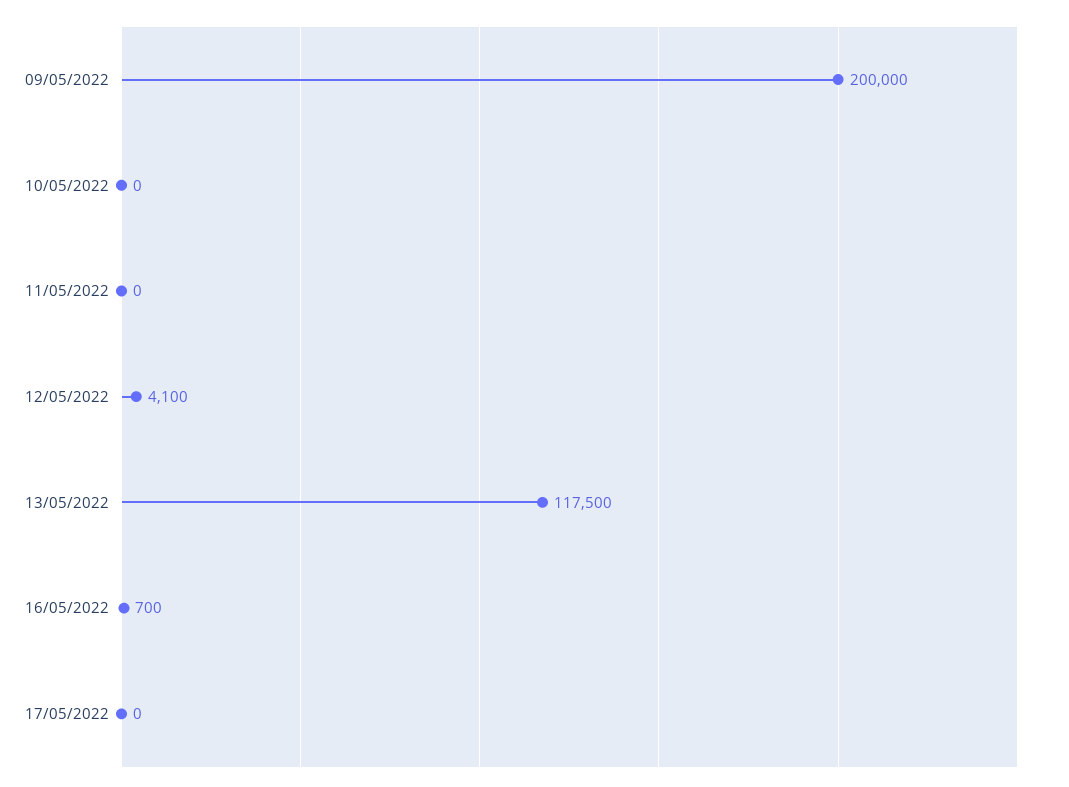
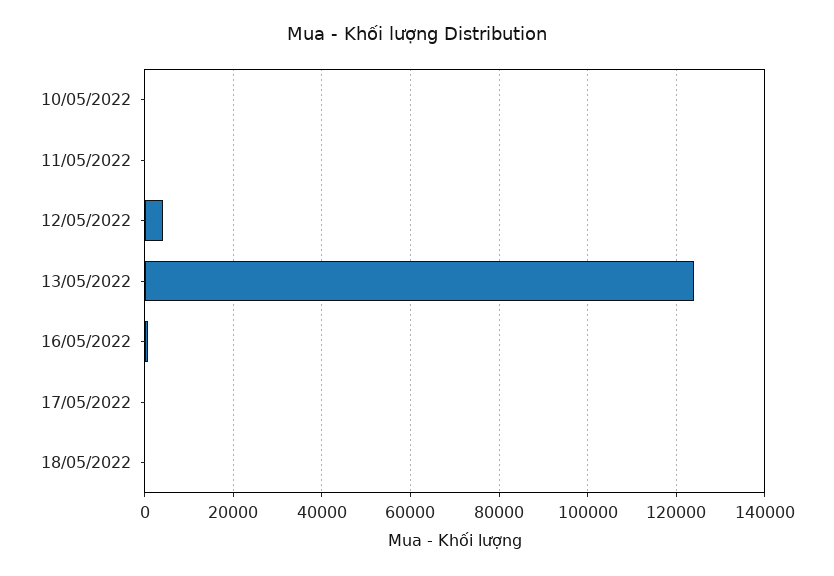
09/05/2022: 200000 -> none
13/05/2022: 117500 -> 124000
18/05/2022: none -> 0

